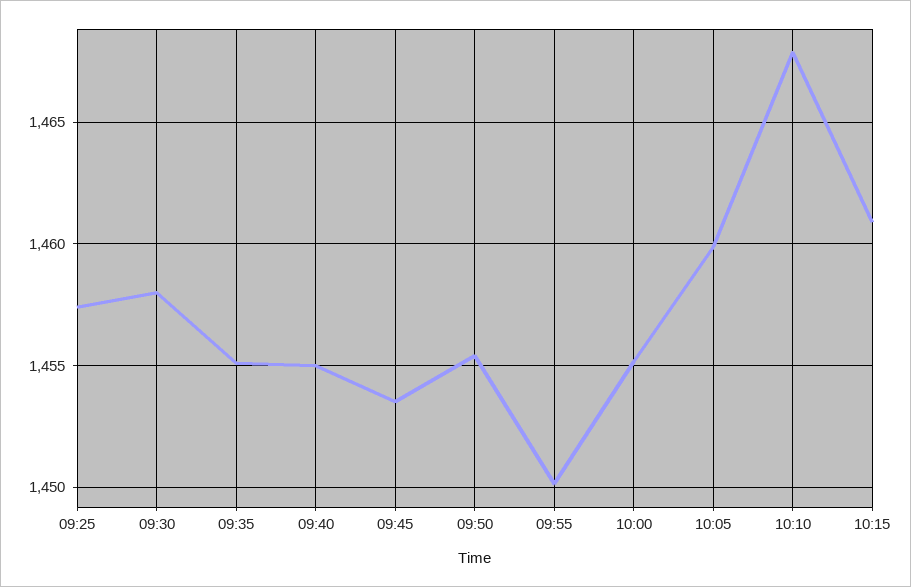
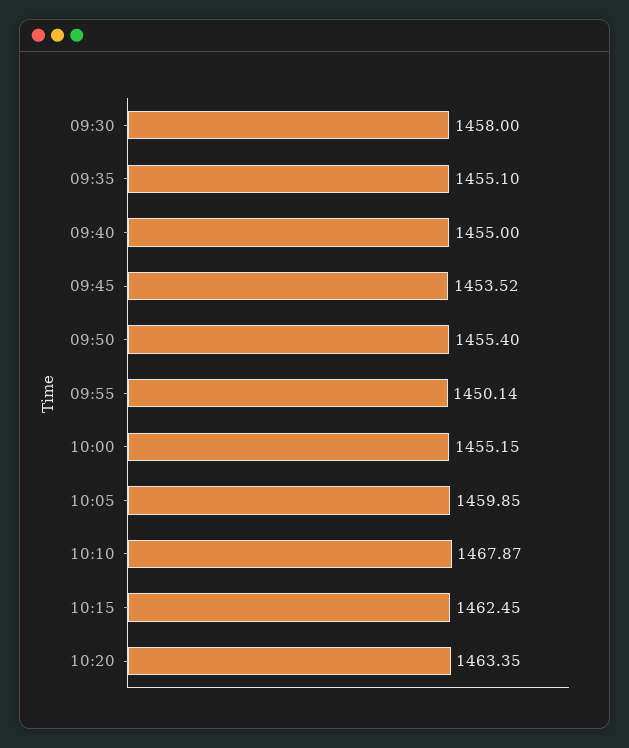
09:25: 1457.5 -> none
10:15: 1461 -> 1462.45
10:20: none -> 1463.35

